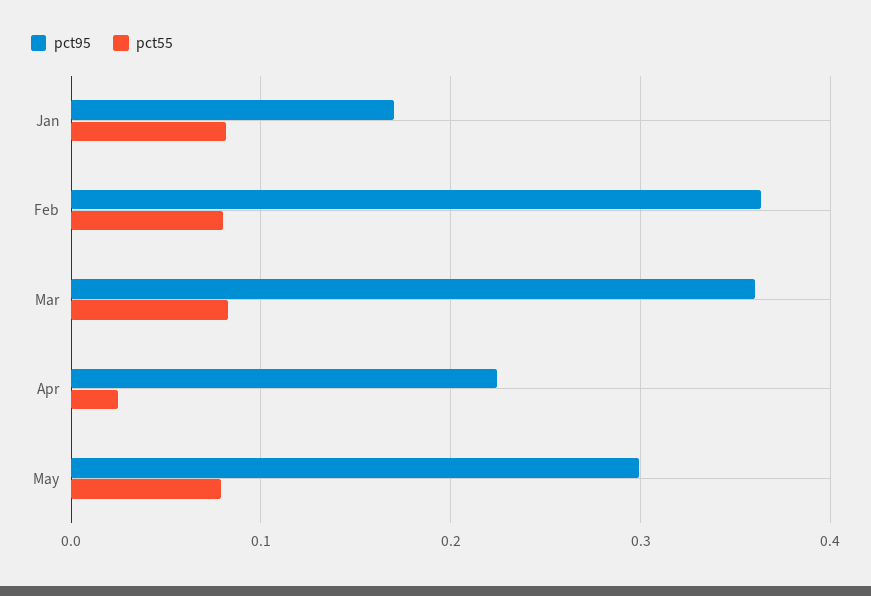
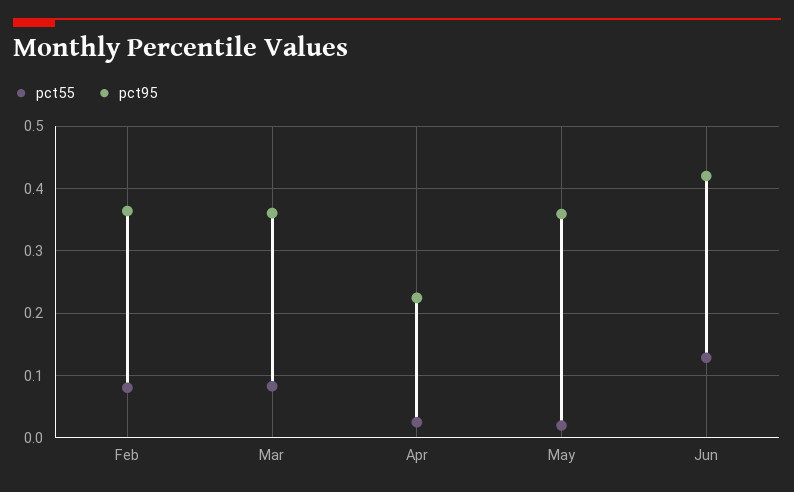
pct95, Jan: 0.17 -> none
pct55, Jan: 0.08 -> none
pct95, May: 0.3 -> 0.36
pct55, May: 0.08 -> 0.02
pct55, Jun: none -> 0.13
pct95, Jun: none -> 0.42

